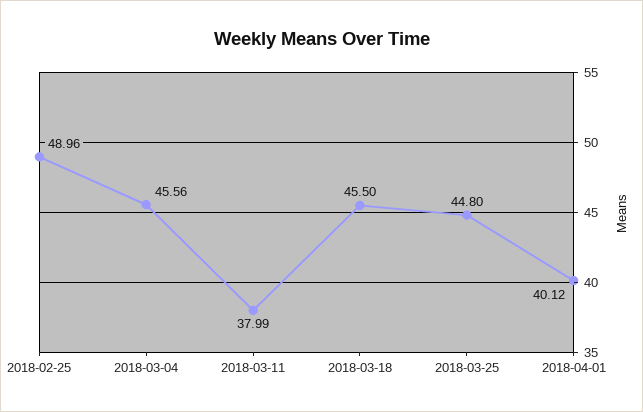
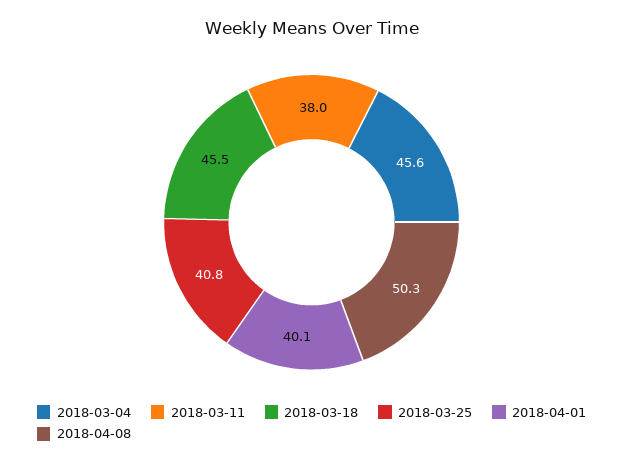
2018-02-25: 48.96 -> none
2018-03-25: 44.8 -> 40.8
2018-04-08: none -> 50.3

